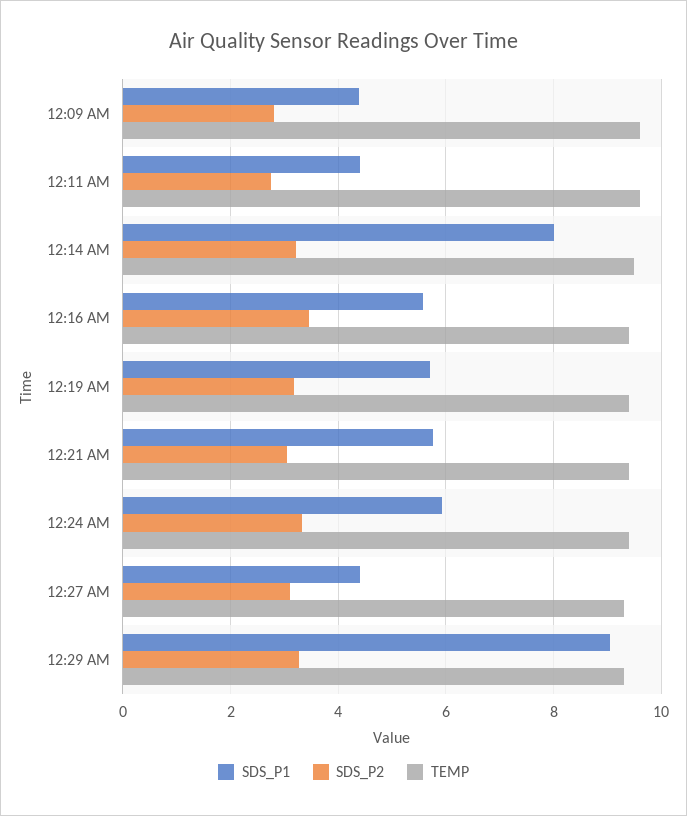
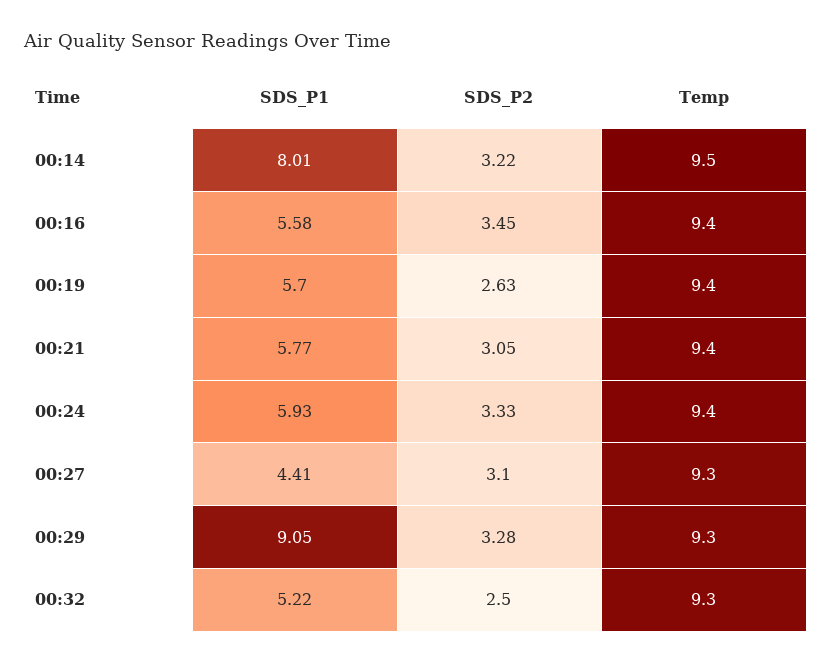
SDS_P1, 12:09 AM: 4.4 -> none
SDS_P2, 12:09 AM: 2.8 -> none
TEMP, 12:09 AM: 9.6 -> none
SDS_P1, 12:11 AM: 4.4 -> none
SDS_P2, 12:11 AM: 2.8 -> none
TEMP, 12:11 AM: 9.6 -> none
SDS_P2, 12:19 AM: 3.2 -> 2.63
SDS_P1, 00:32: none -> 5.22
SDS_P2, 00:32: none -> 2.5
TEMP, 00:32: none -> 9.3

